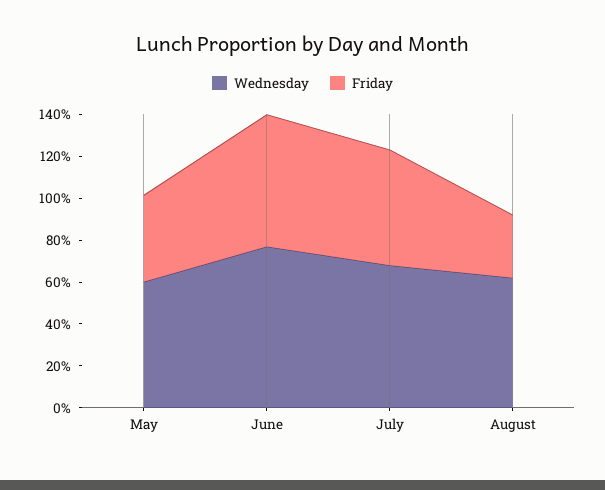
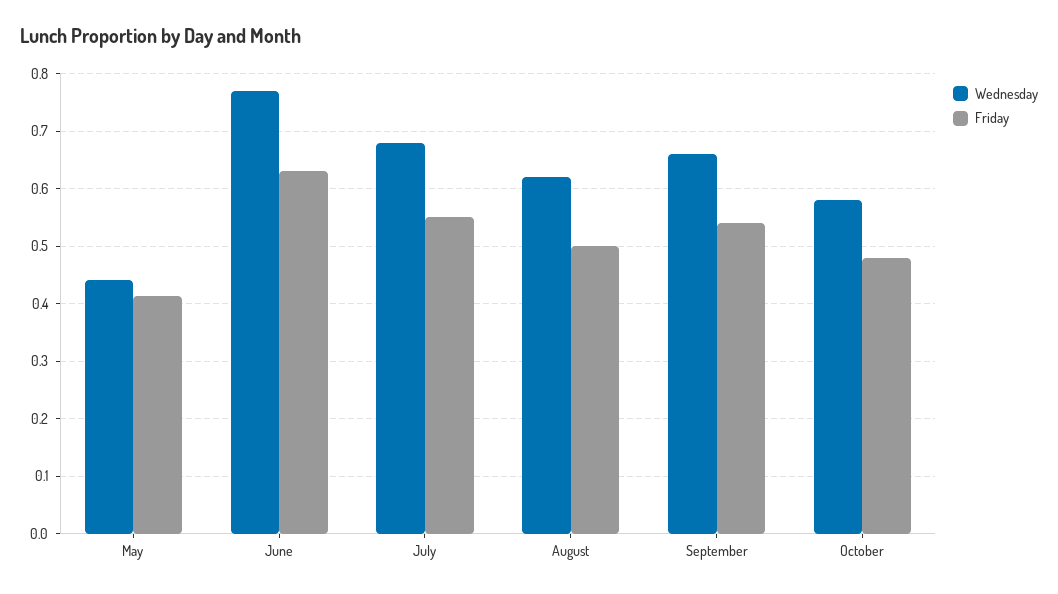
Wednesday, May: 0.6 -> 0.44
Friday, August: 0.3 -> 0.5
Wednesday, September: none -> 0.66
Friday, September: none -> 0.54
Wednesday, October: none -> 0.58
Friday, October: none -> 0.48

